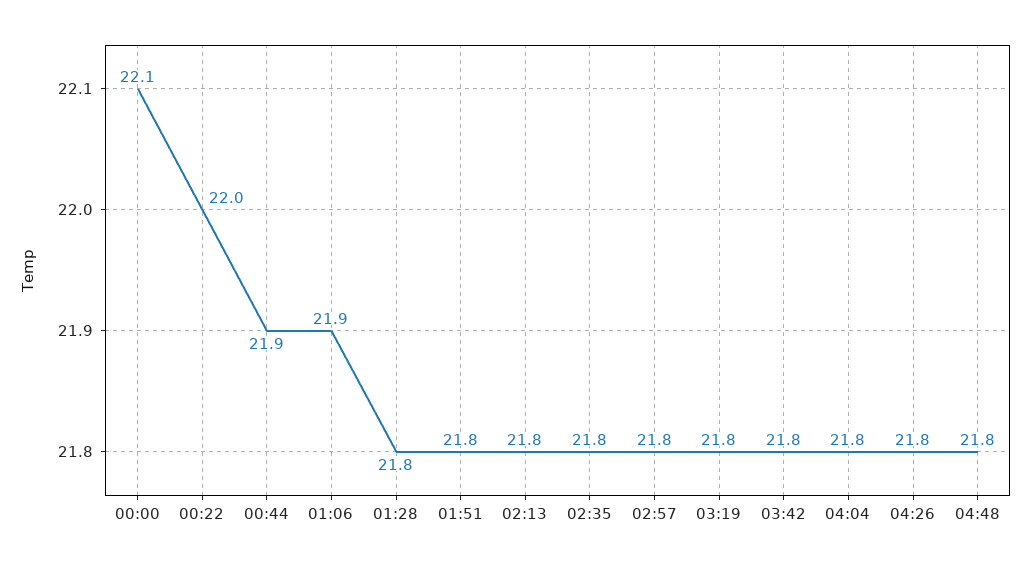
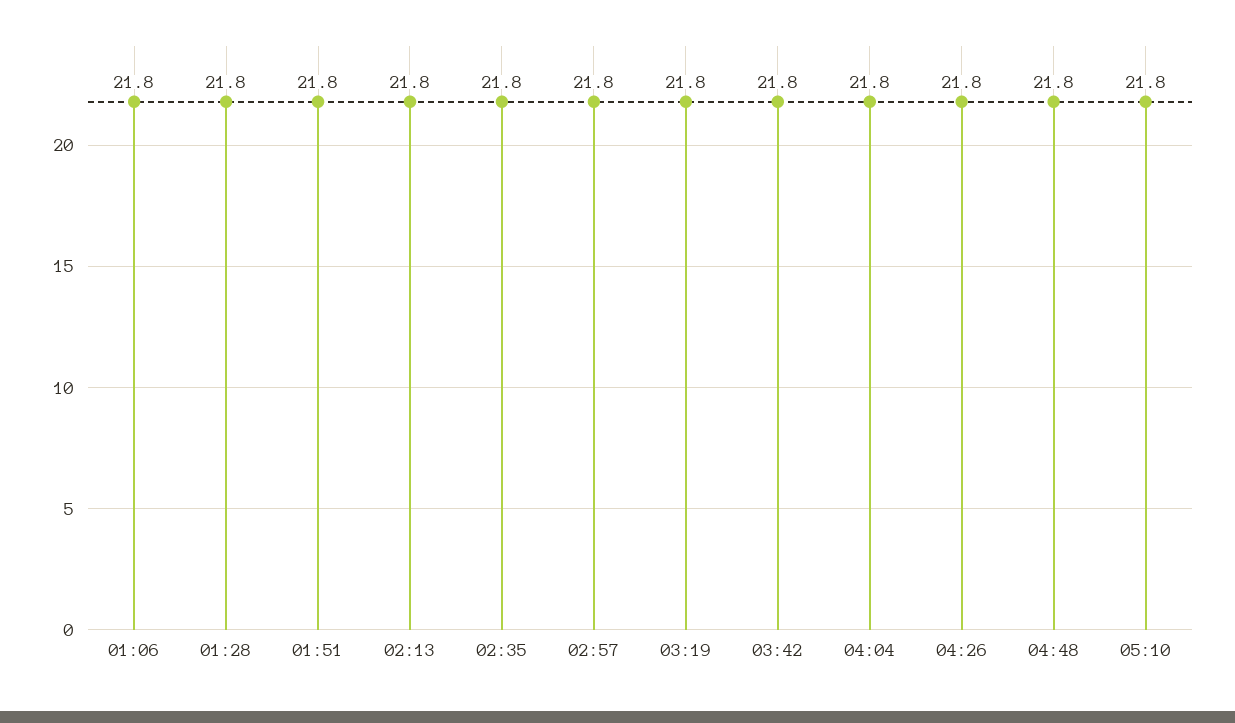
00:00: 22.1 -> none
00:22: 22 -> none
00:44: 21.9 -> none
01:06: 21.9 -> 21.8
05:10: none -> 21.8

